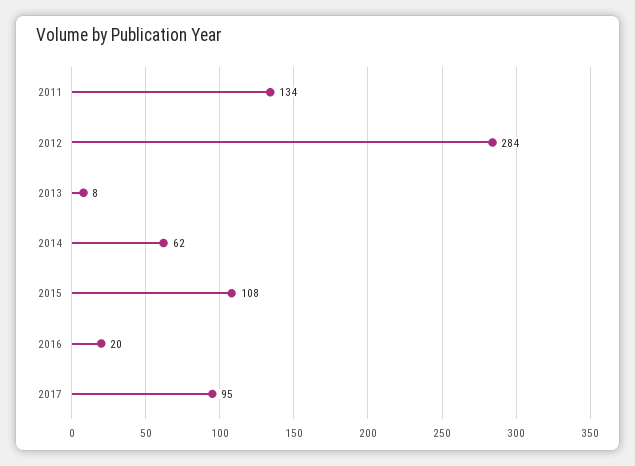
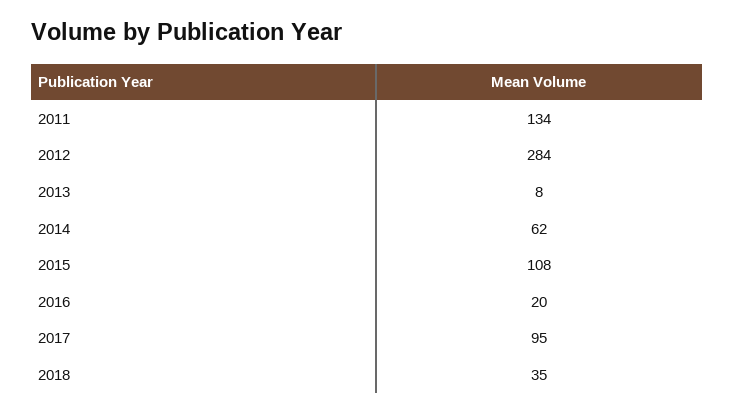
2018: none -> 35

